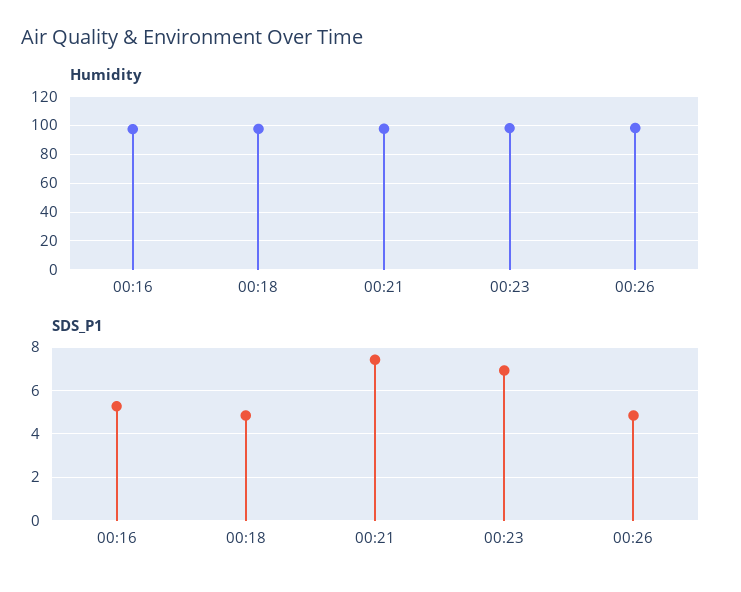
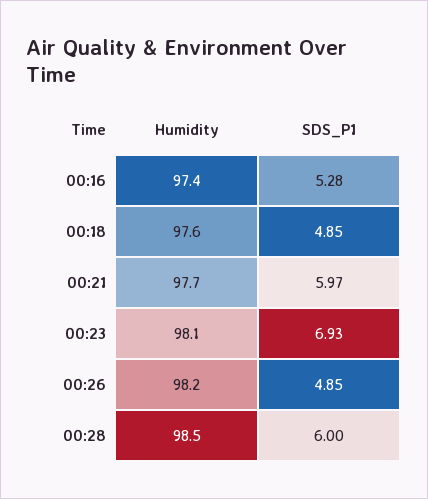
SDS_P1, 00:21: 7.5 -> 5.97
Humidity, 00:28: none -> 98.5
SDS_P1, 00:28: none -> 6

